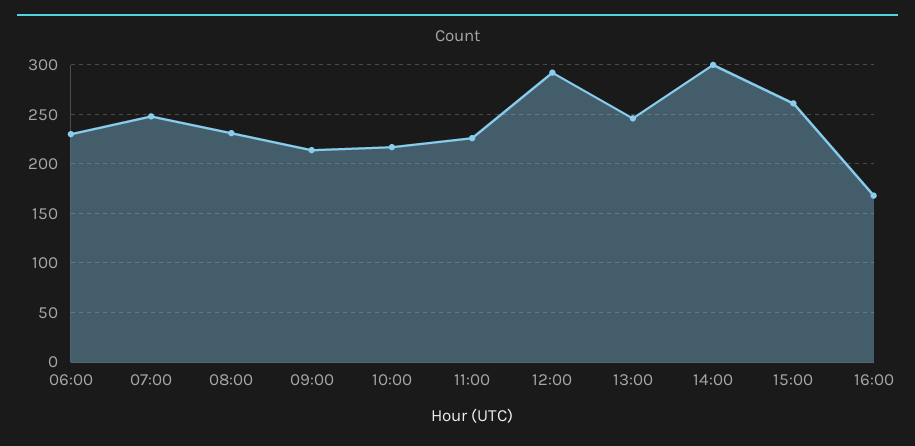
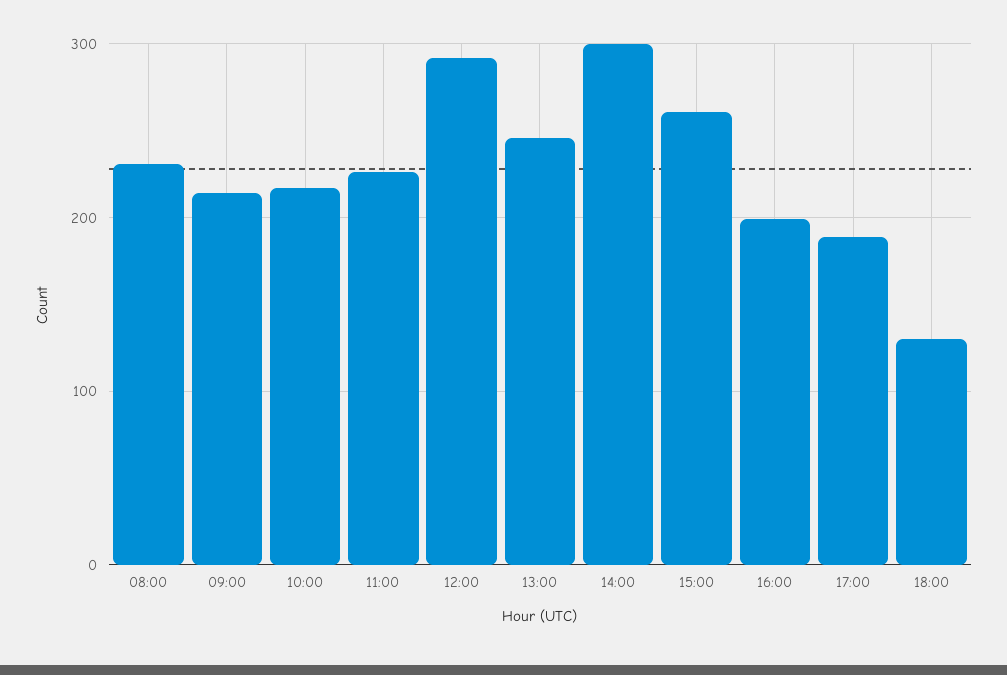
06:00: 230 -> none
07:00: 250 -> none
16:00: 170 -> 200
17:00: none -> 190
18:00: none -> 130

